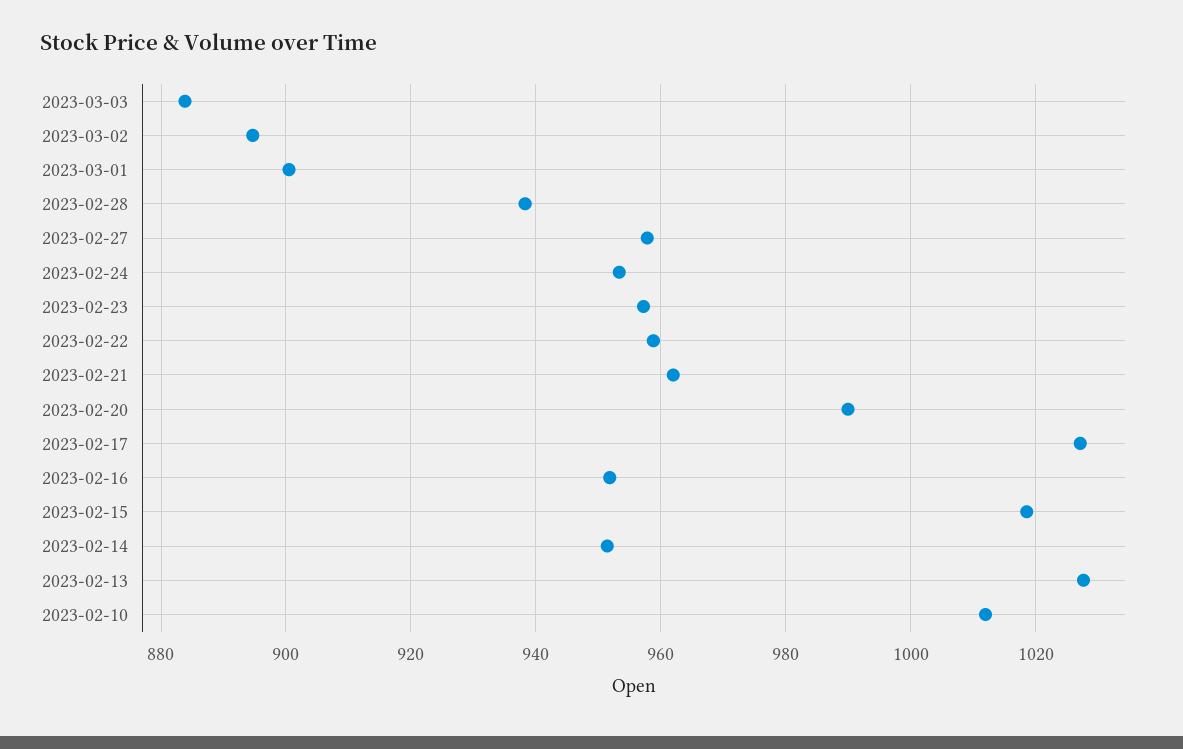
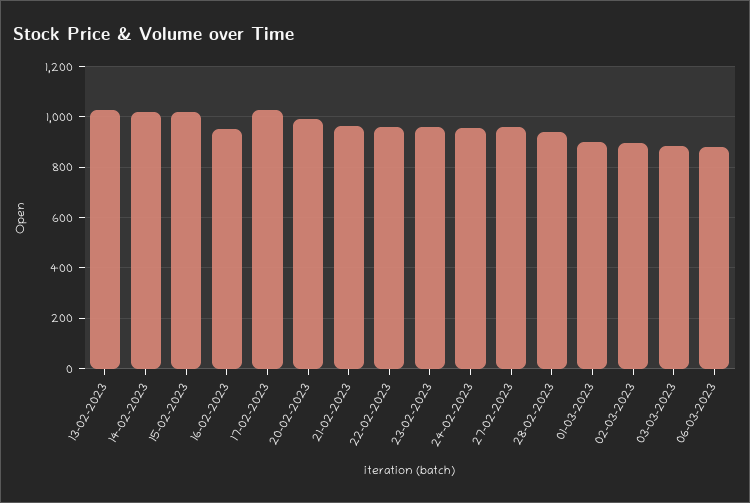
2023-02-14: 952 -> 1025
2023-02-10: 1012 -> none
06-03-2023: none -> 875

